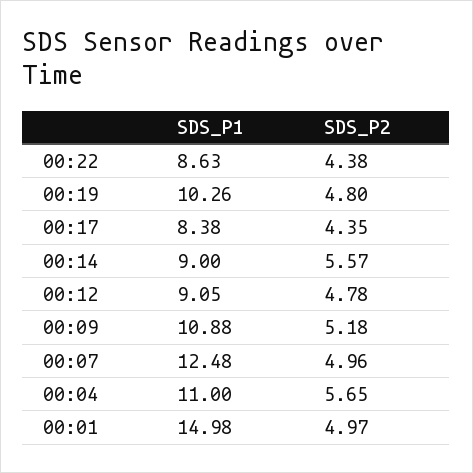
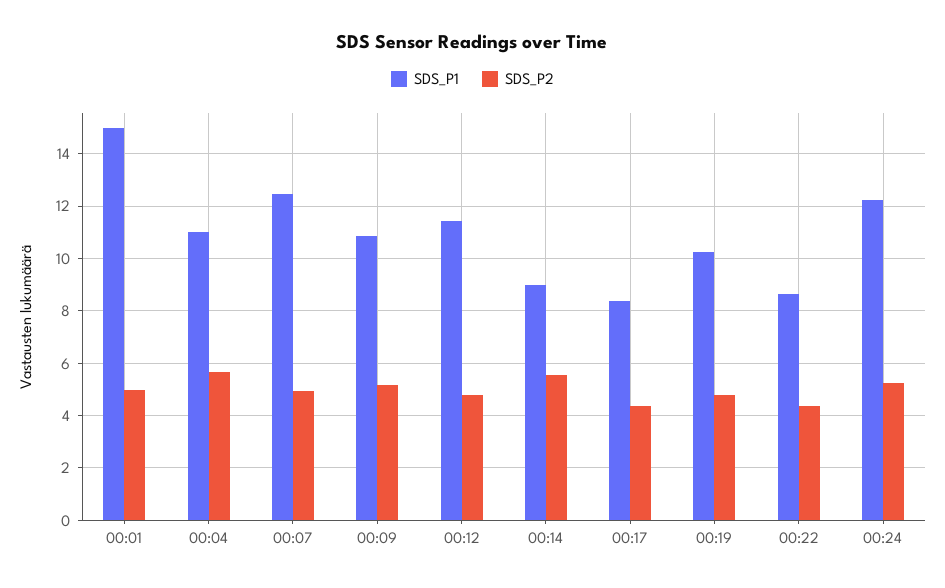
SDS_P1, 00:12: 9.05 -> 11.5
SDS_P1, 00:24: none -> 12.25
SDS_P2, 00:24: none -> 5.25

